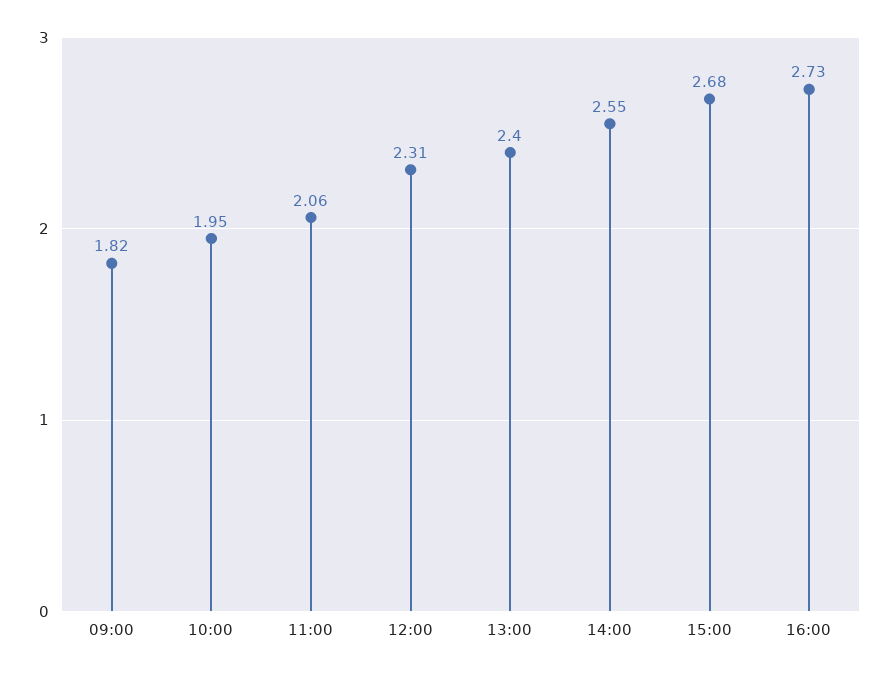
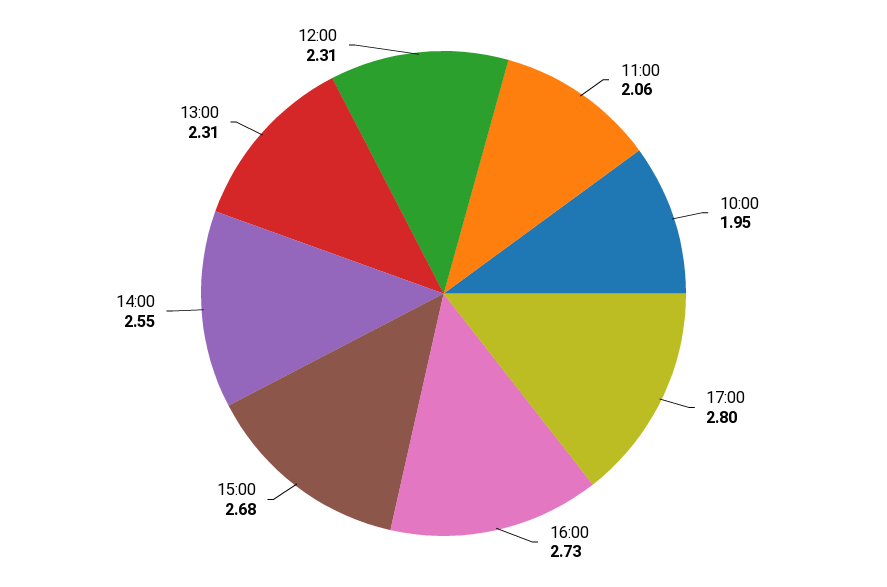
09:00: 1.82 -> none
13:00: 2.4 -> 2.31
17:00: none -> 2.8

